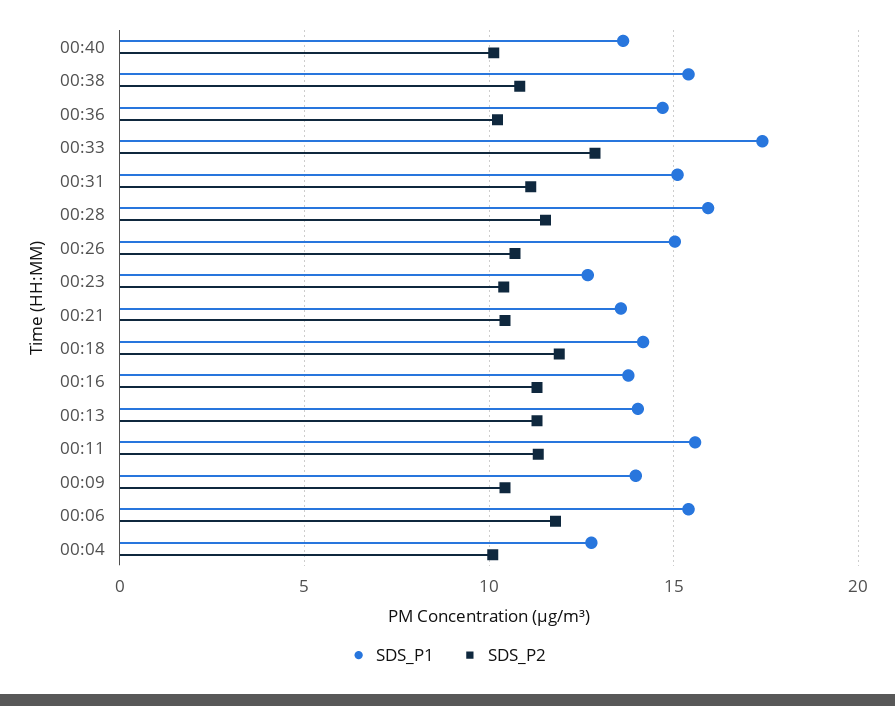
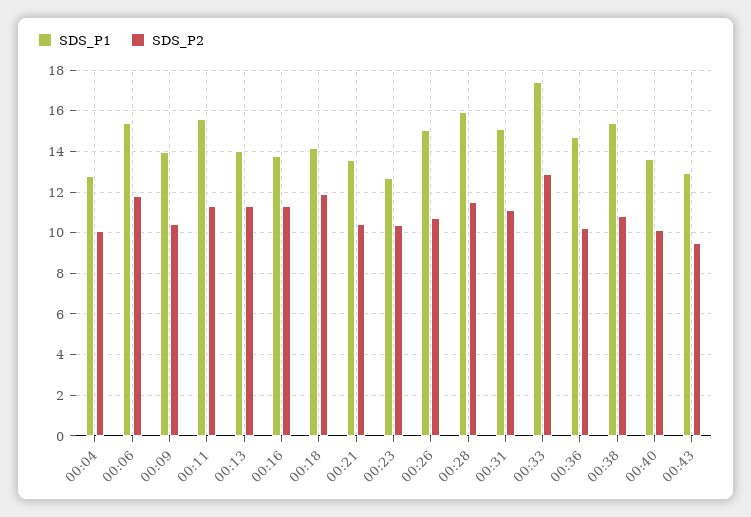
SDS_P1, 00:43: none -> 13
SDS_P2, 00:43: none -> 9.5

